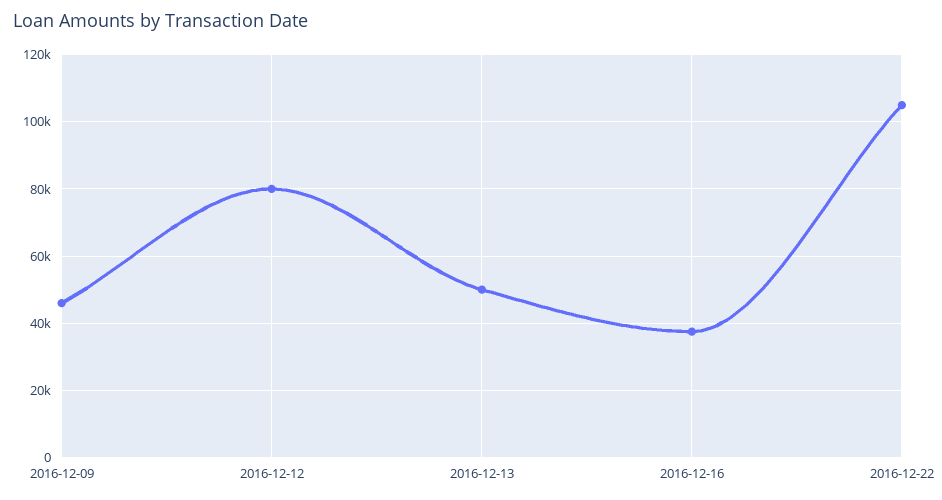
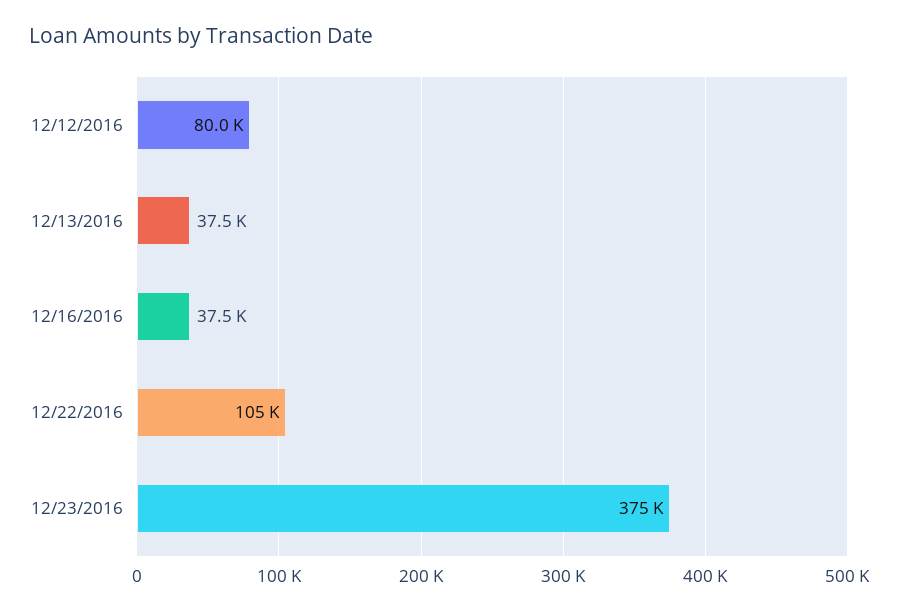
2016-12-09: 46000 -> none
2016-12-13: 50000 -> 37500
12/23/2016: none -> 375000

